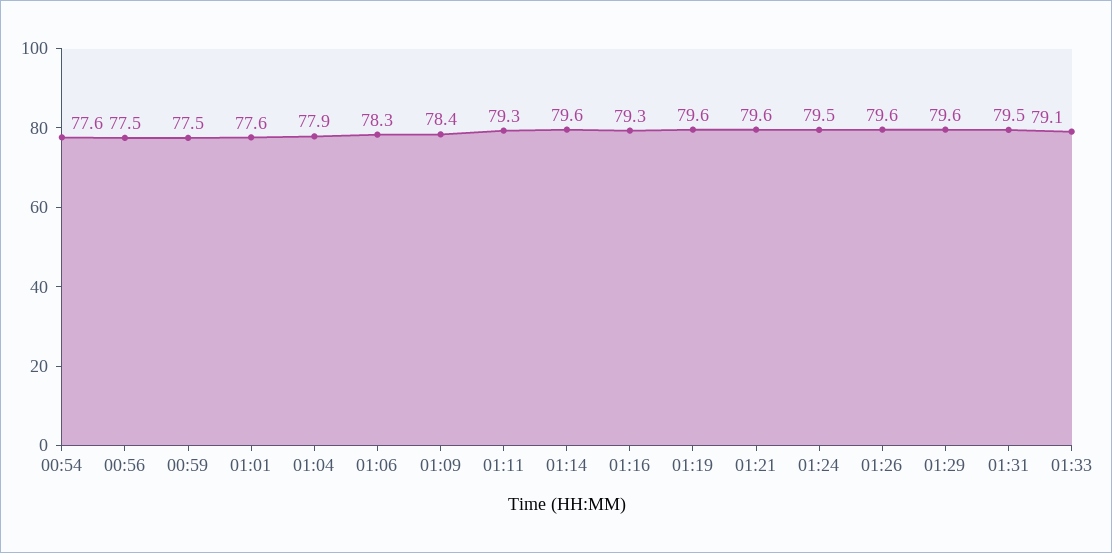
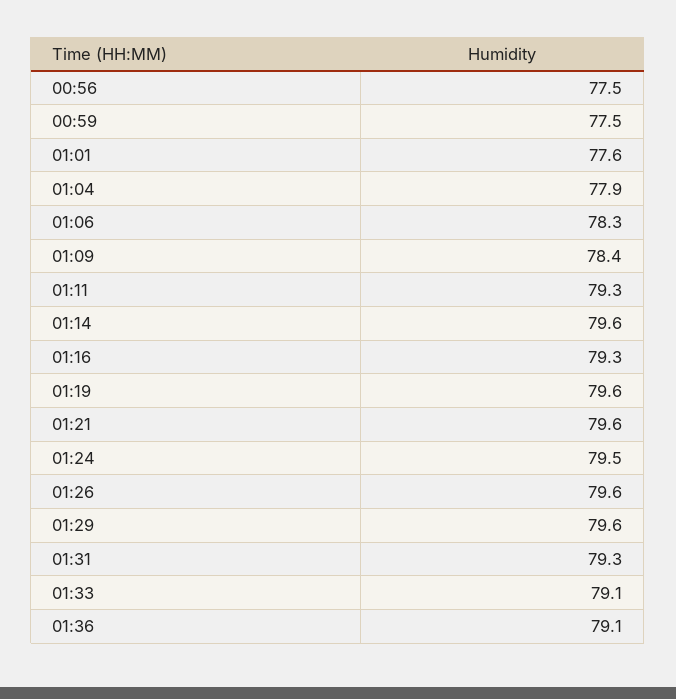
00:54: 77.6 -> none
01:31: 79.5 -> 79.3
01:36: none -> 79.1

